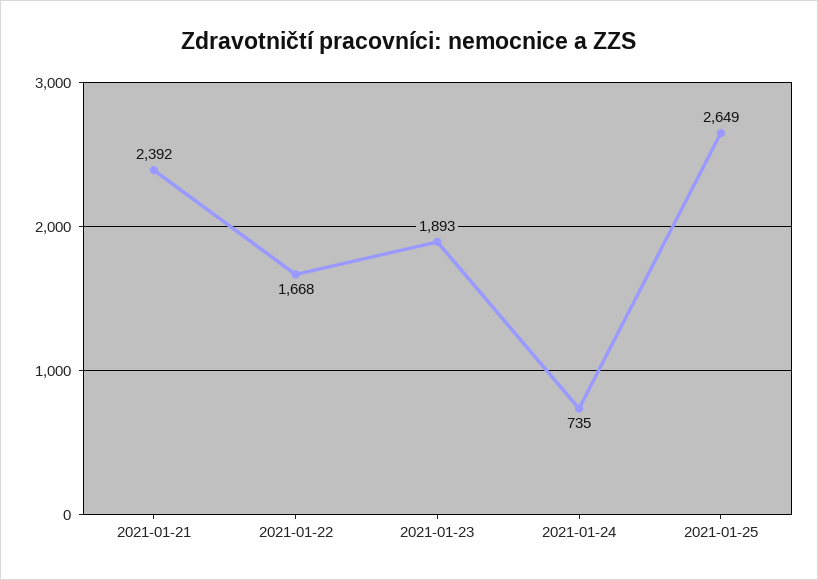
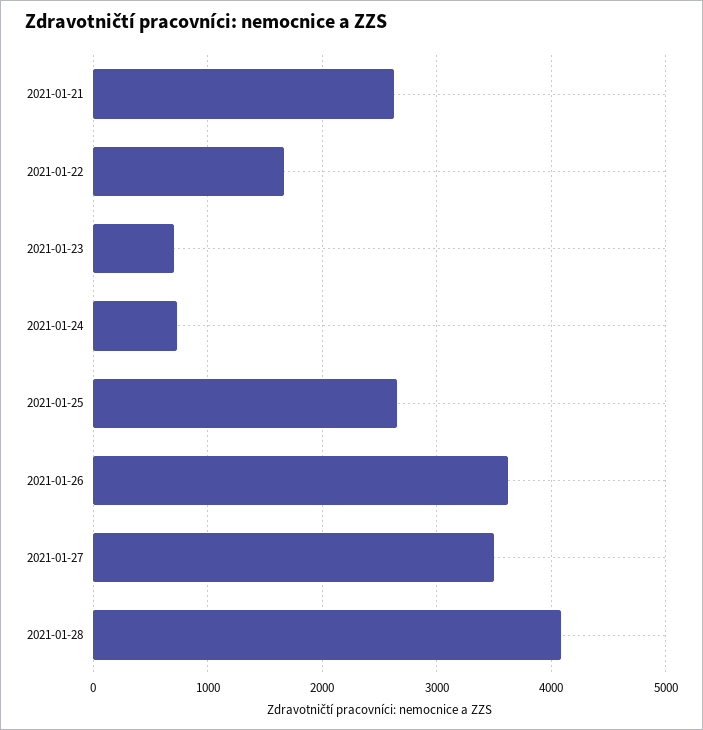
2021-01-21: 2392 -> 2600
2021-01-23: 1893 -> 700
2021-01-26: none -> 3600
2021-01-27: none -> 3500
2021-01-28: none -> 4100

